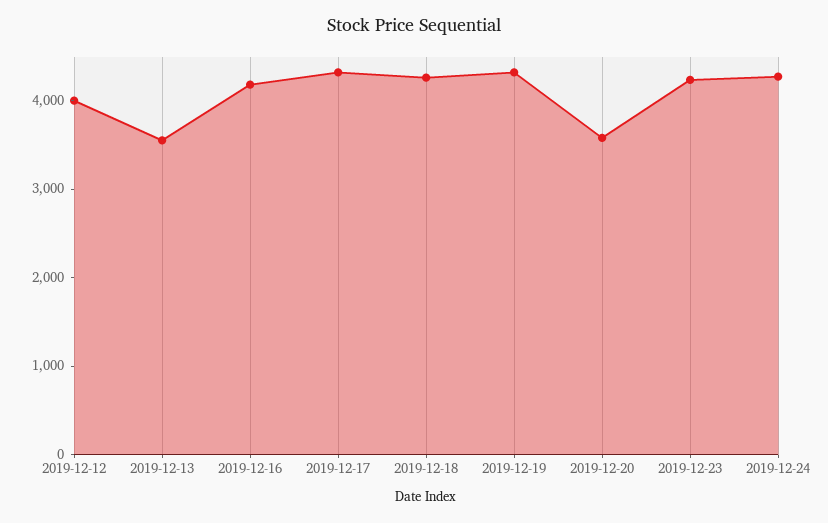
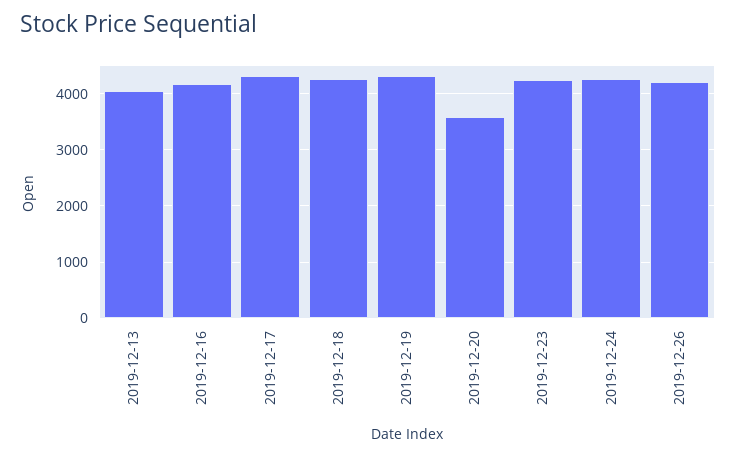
2019-12-12: 4000 -> none
2019-12-13: 3600 -> 4000
2019-12-26: none -> 4200

